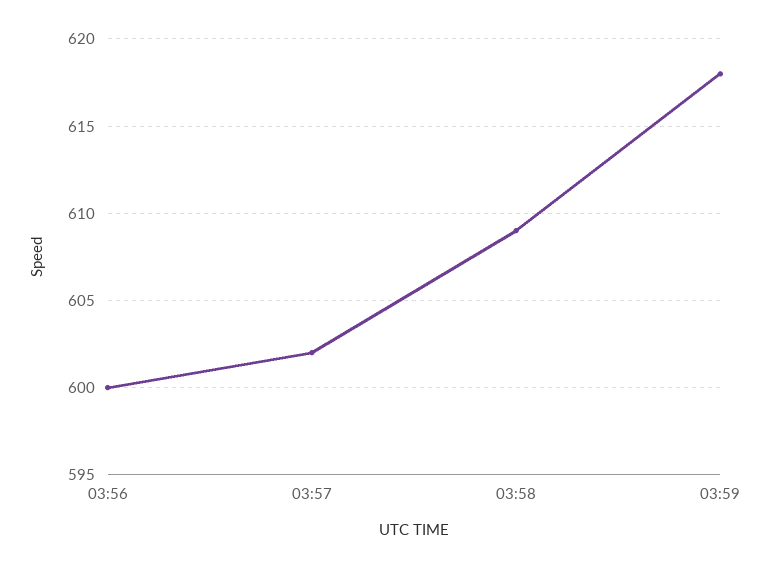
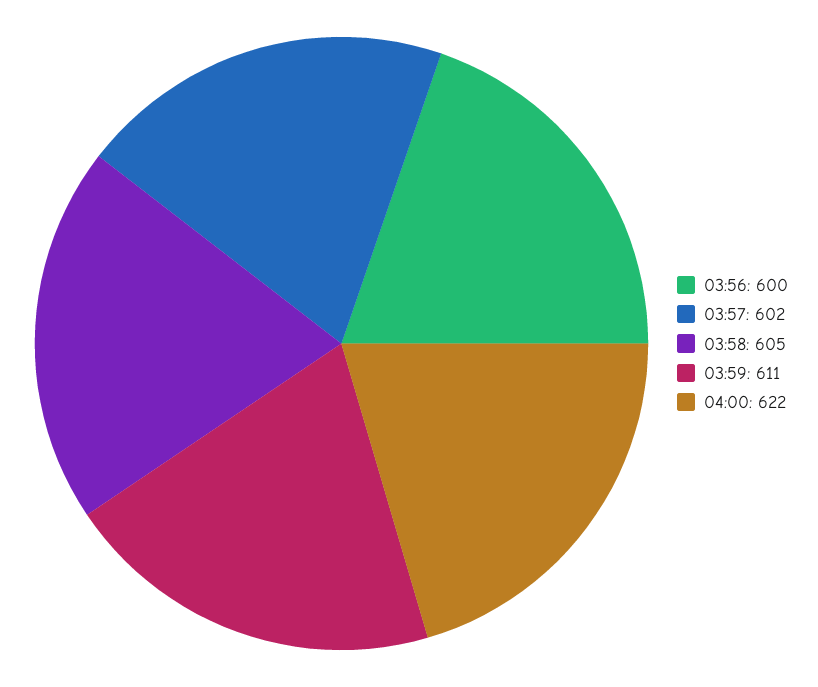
03:58: 609 -> 605
03:59: 618 -> 611
04:00: none -> 622

